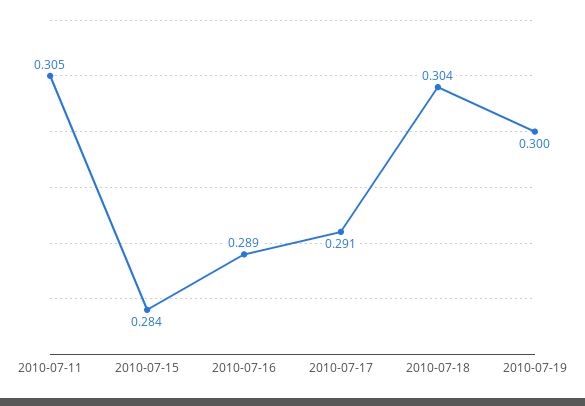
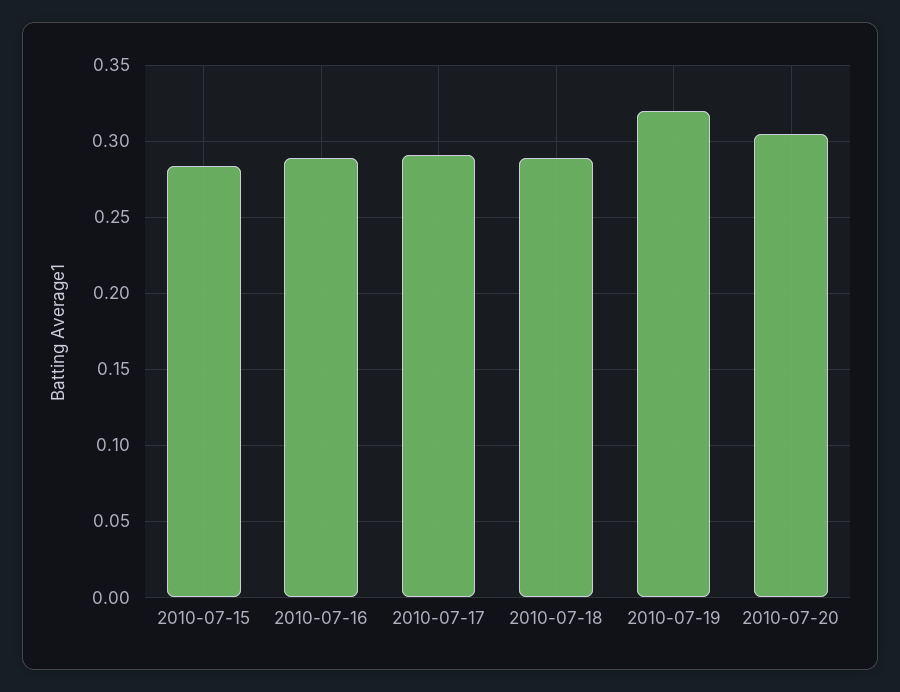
2010-07-11: 0.305 -> none
2010-07-18: 0.304 -> 0.29
2010-07-19: 0.3 -> 0.32
2010-07-20: none -> 0.305

